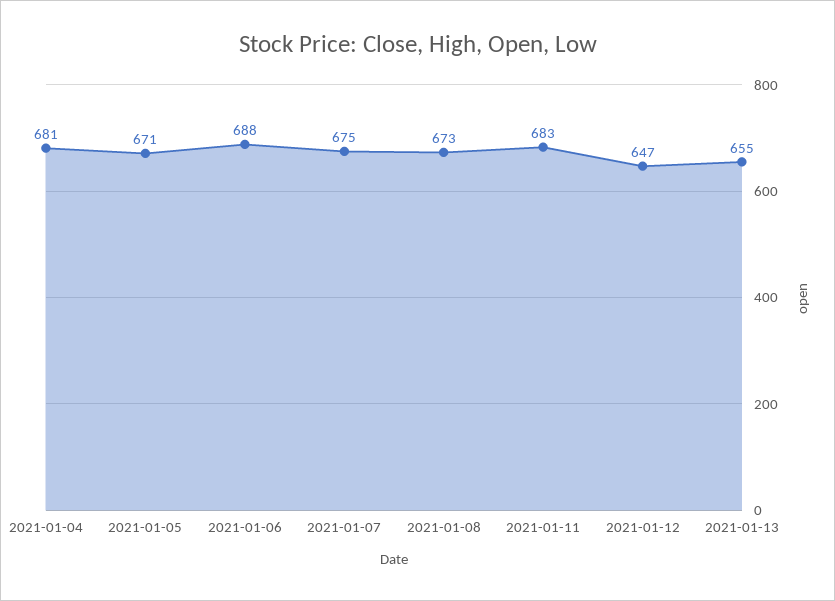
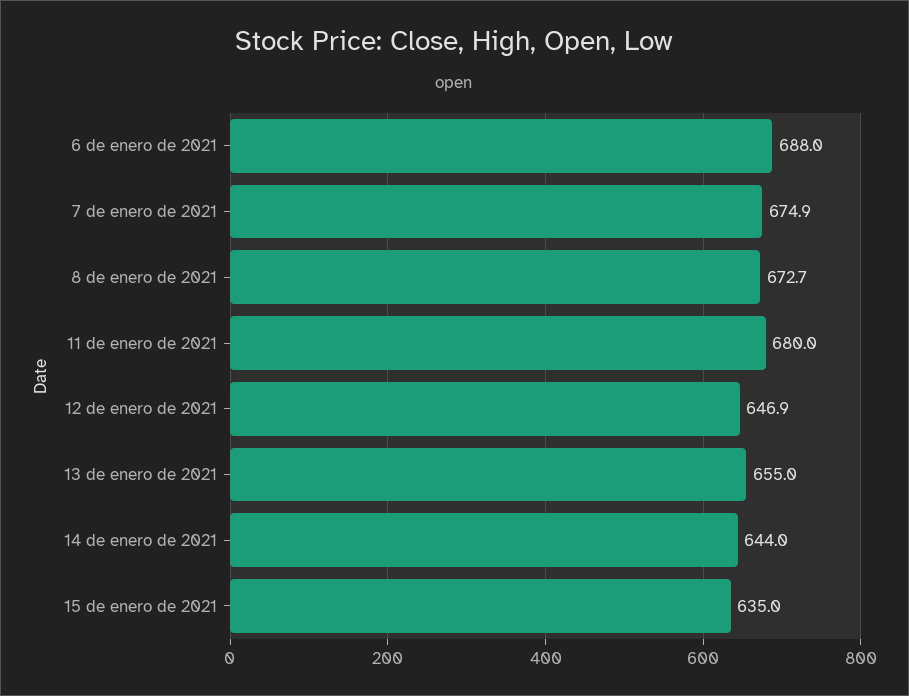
2021-01-04: 681 -> none
2021-01-05: 671 -> none
2021-01-11: 683 -> 680
14 de enero de 2021: none -> 644
15 de enero de 2021: none -> 635

